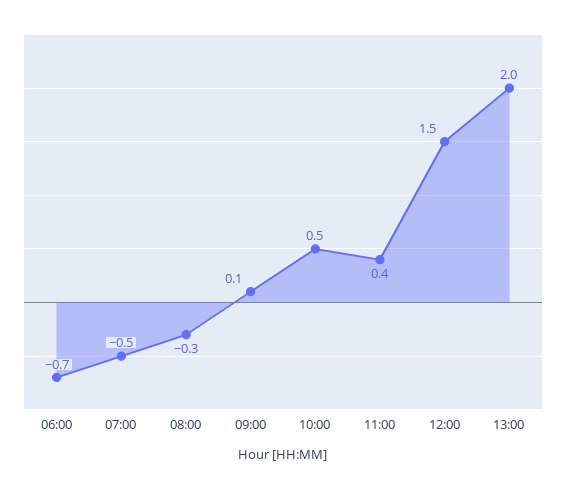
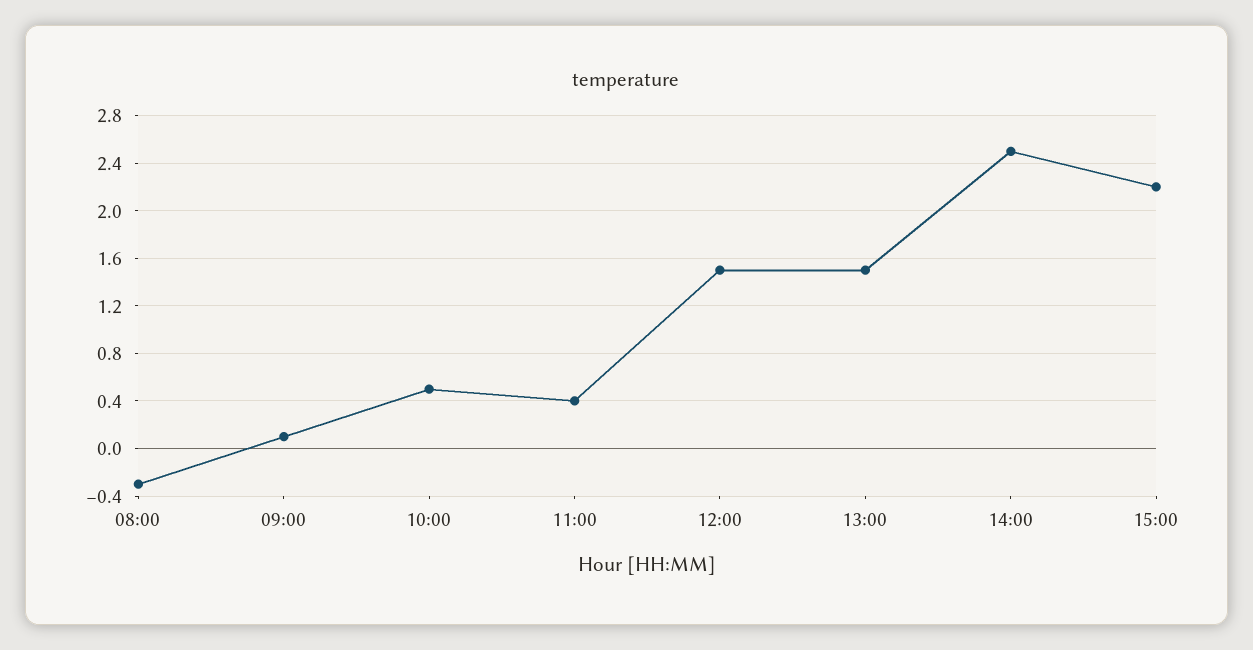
06:00: -0.7 -> none
07:00: -0.5 -> none
13:00: 2 -> 1.5
14:00: none -> 2.5
15:00: none -> 2.2

